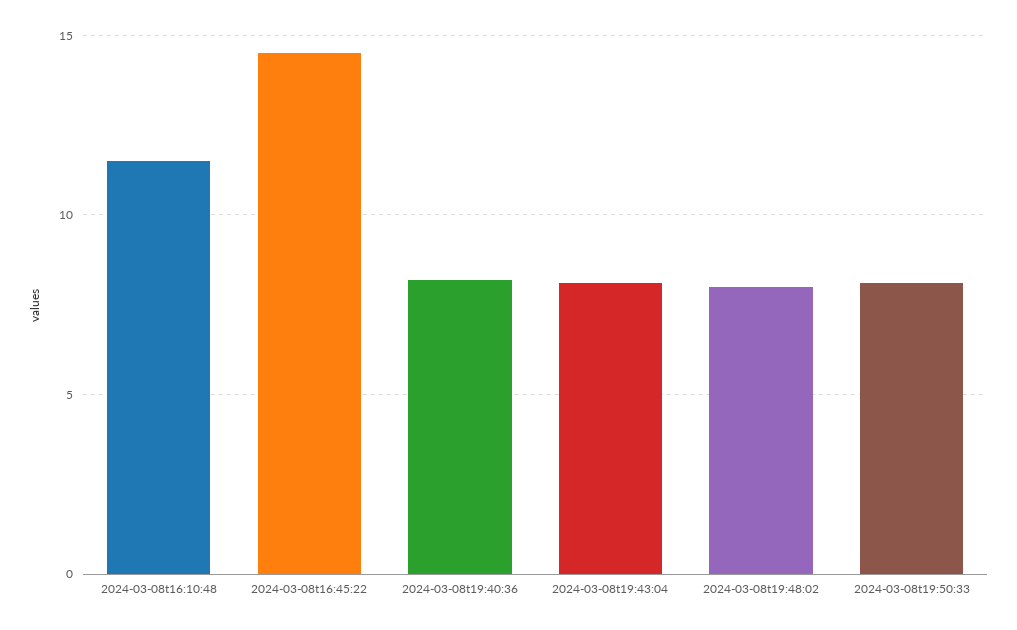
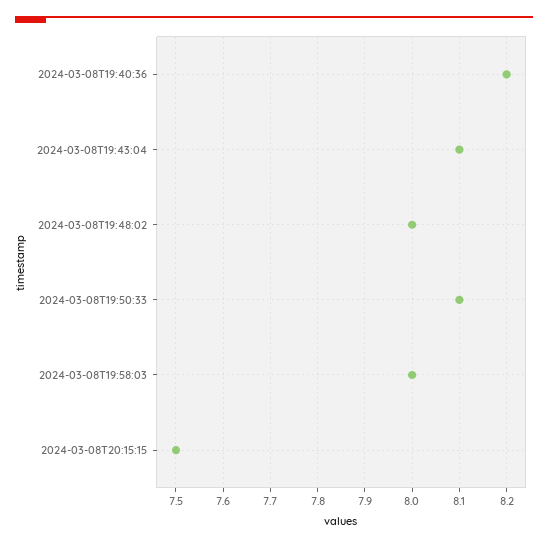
2024-03-08t16:10:48: 11.5 -> none
2024-03-08t16:45:22: 14.5 -> none
2024-03-08T19:58:03: none -> 8
2024-03-08T20:15:15: none -> 7.5

